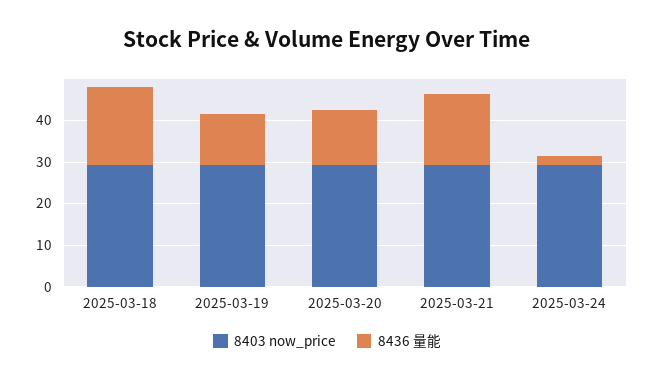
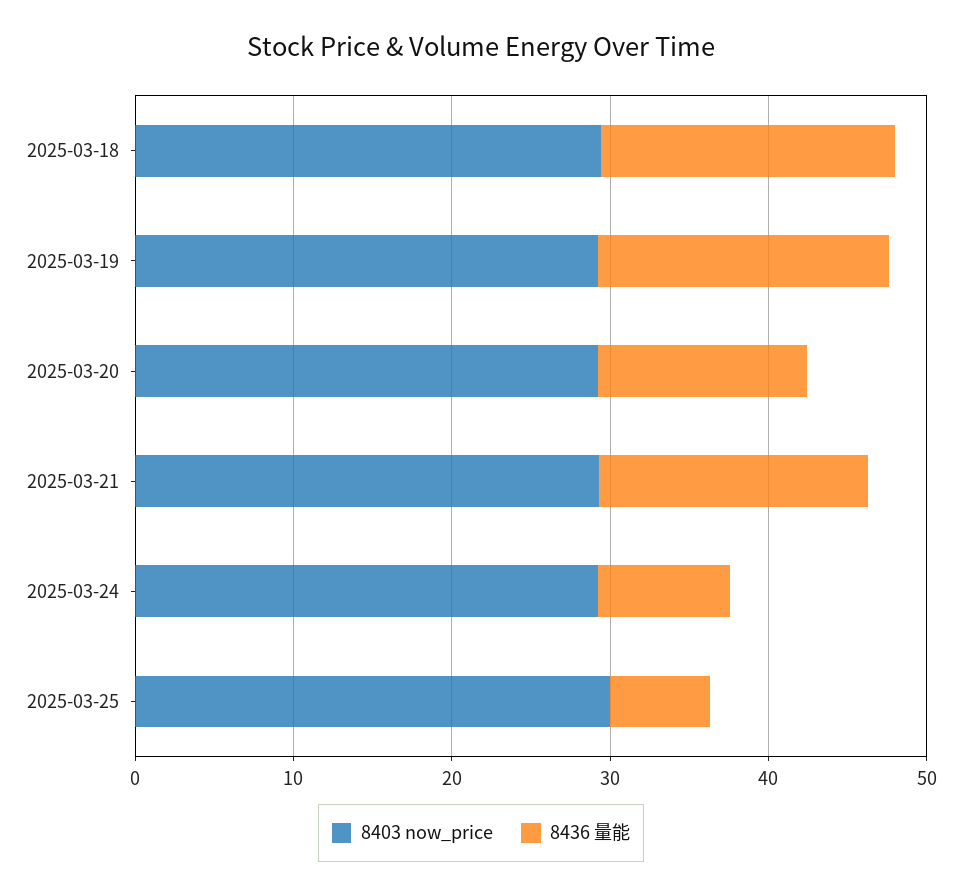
8436 量能, 2025-03-19: 12 -> 18
8436 量能, 2025-03-24: 2 -> 8
8403 now_price, 2025-03-25: none -> 30
8436 量能, 2025-03-25: none -> 6

